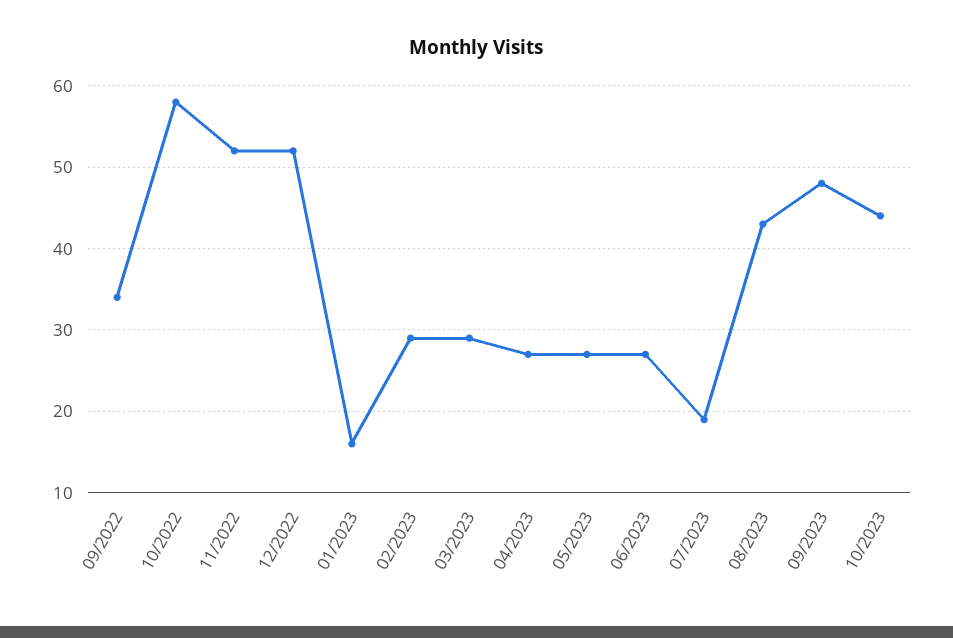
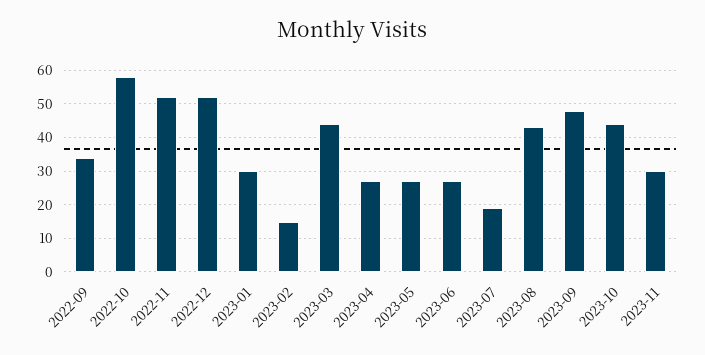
01/2023: 16 -> 30
02/2023: 29 -> 15
03/2023: 29 -> 45
2023-11: none -> 30

